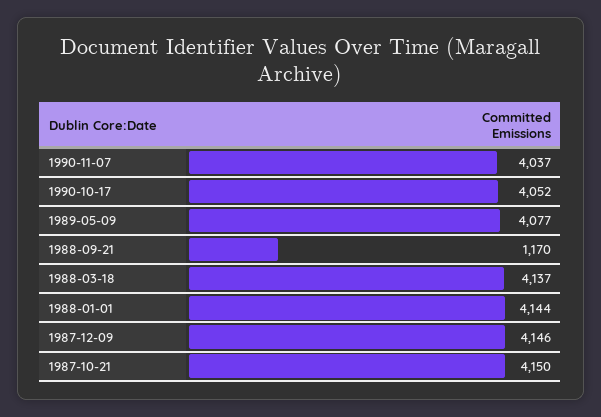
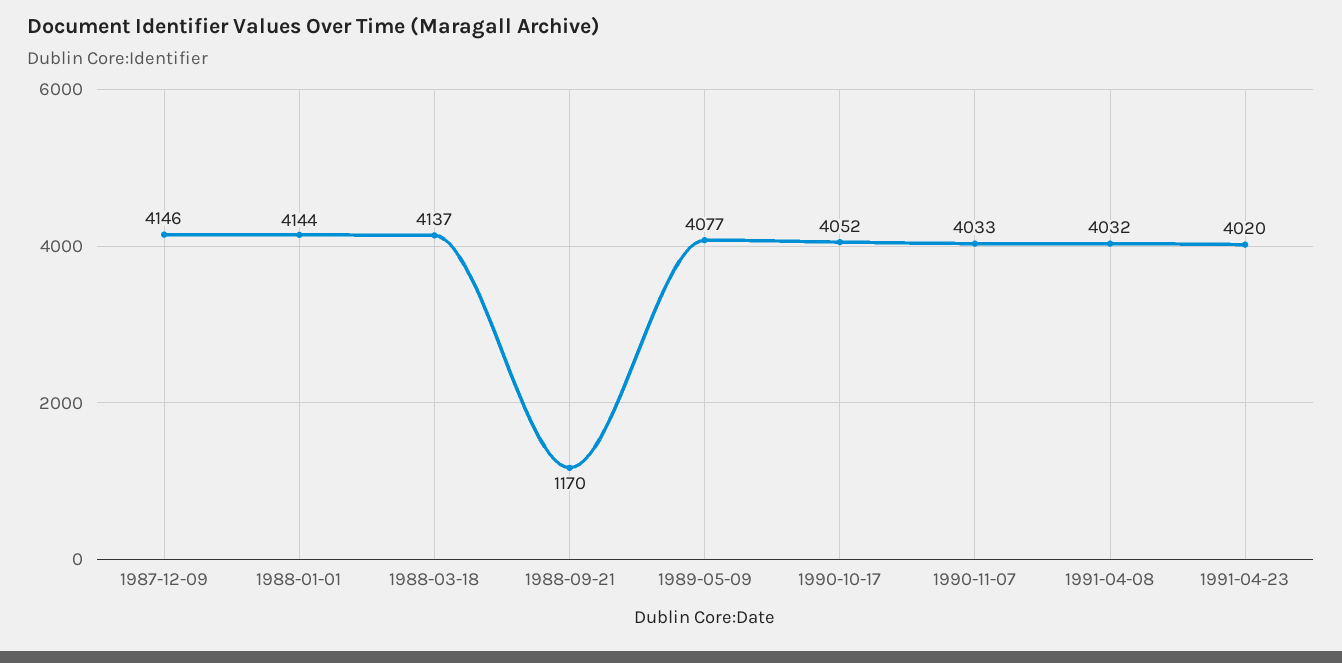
1990-11-07: 4037 -> 4033
1987-10-21: 4150 -> none
1991-04-08: none -> 4032
1991-04-23: none -> 4020

